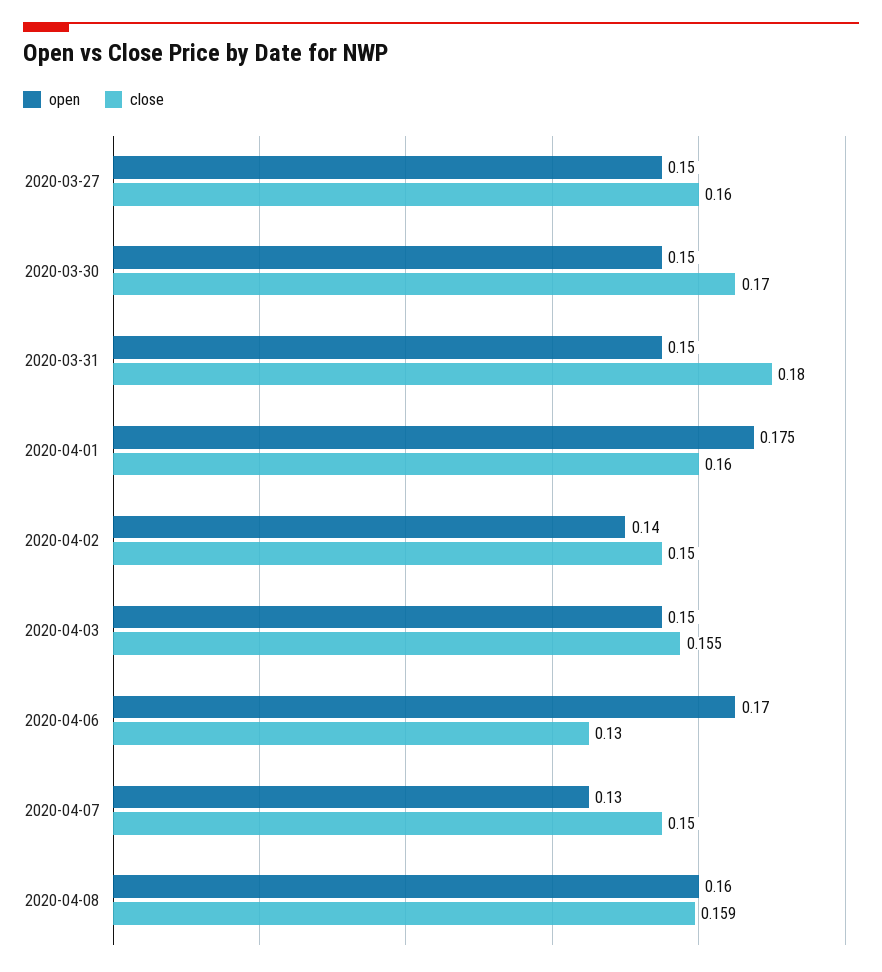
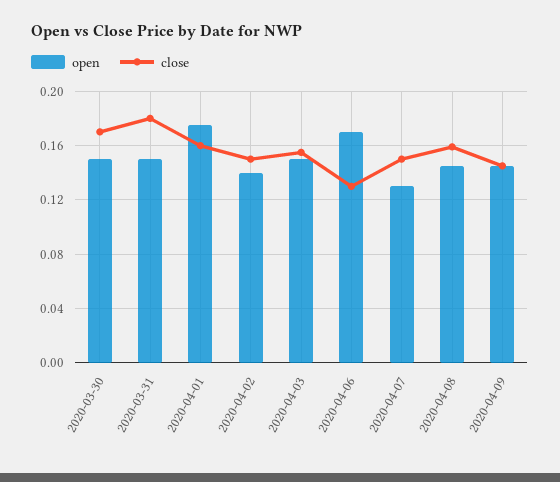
open, 2020-03-27: 0.15 -> none
close, 2020-03-27: 0.16 -> none
open, 2020-04-08: 0.16 -> 0.145
open, 2020-04-09: none -> 0.145
close, 2020-04-09: none -> 0.145

